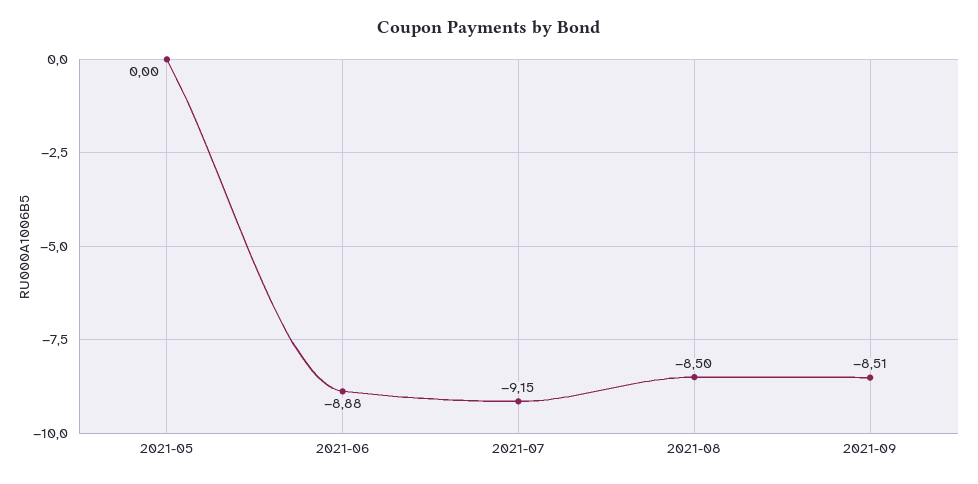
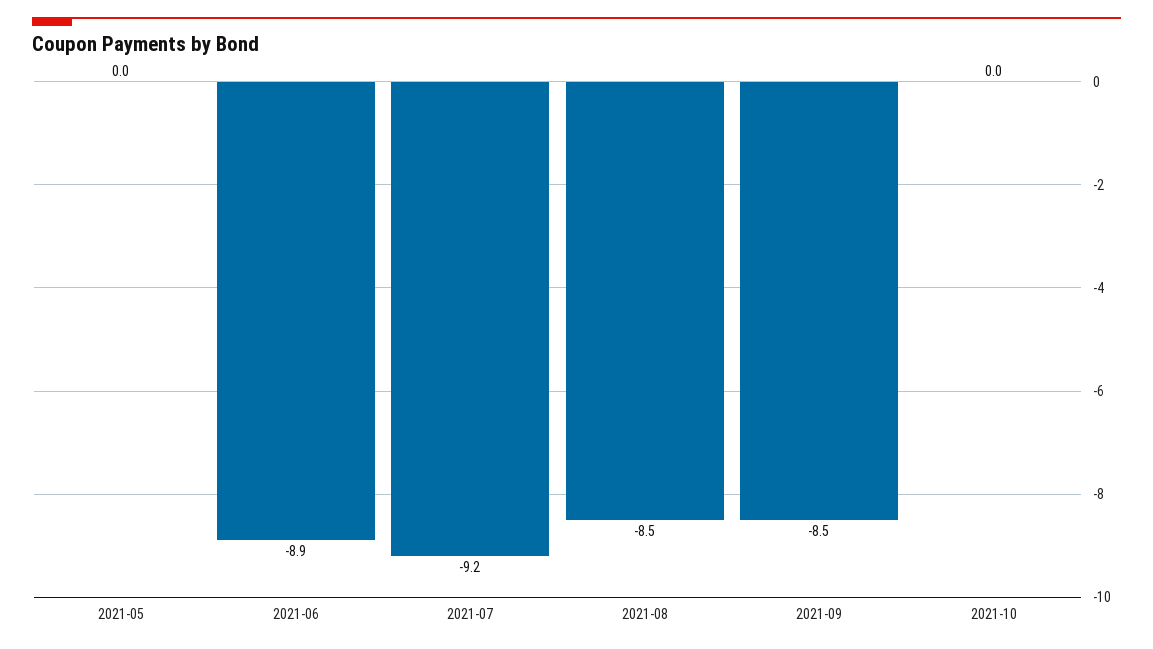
2021-10: none -> 0

